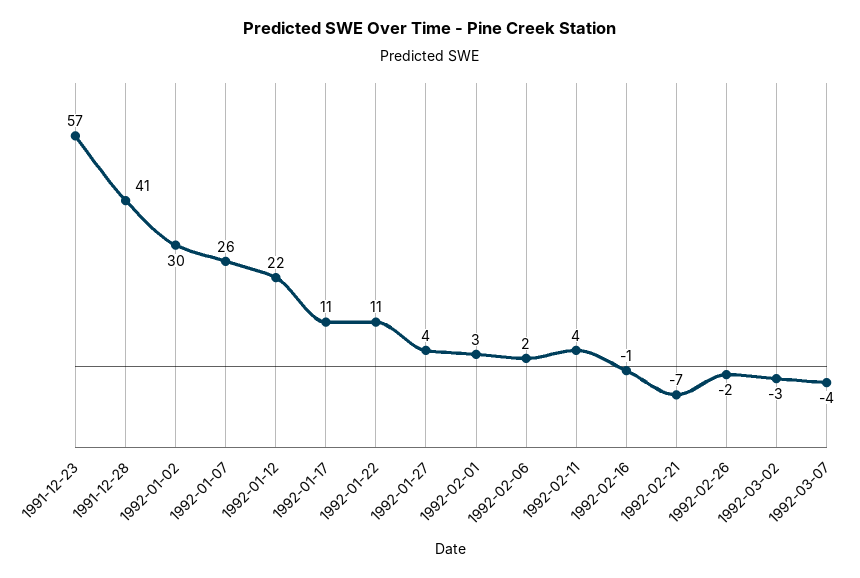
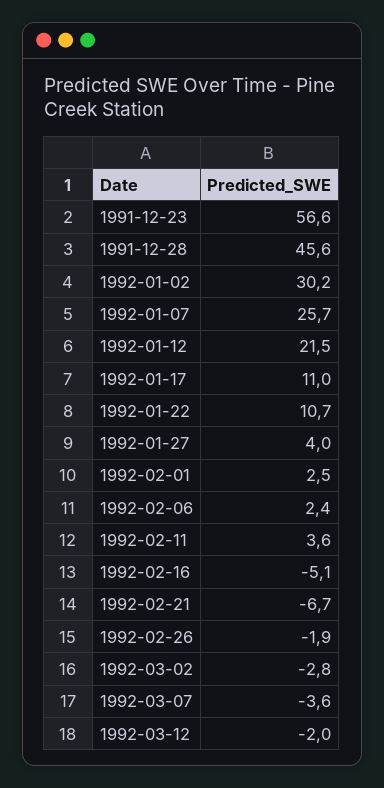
1991-12-28: 41 -> 45.6
1992-02-16: -1 -> -5.1
1992-03-12: none -> -2

